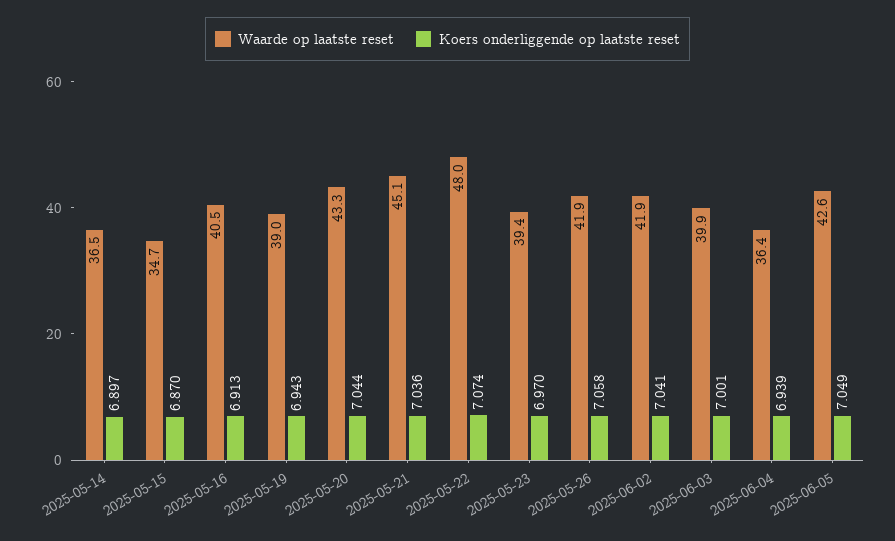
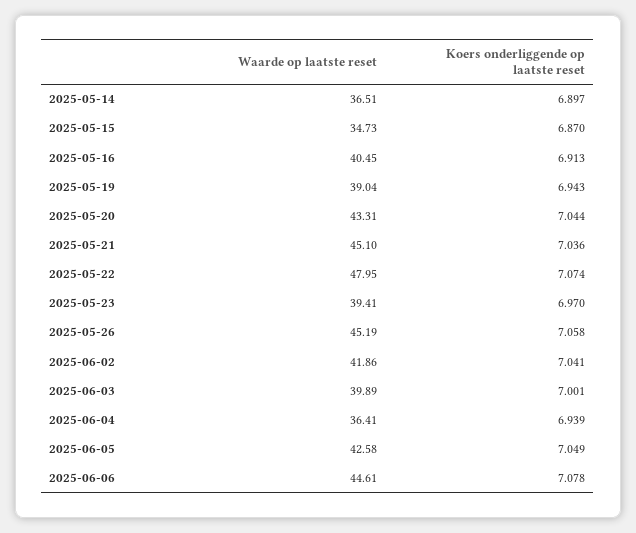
Waarde op laatste reset, 2025-05-26: 41.9 -> 45.19
Waarde op laatste reset, 2025-06-06: none -> 44.61
Koers onderliggende op laatste reset, 2025-06-06: none -> 7.078

